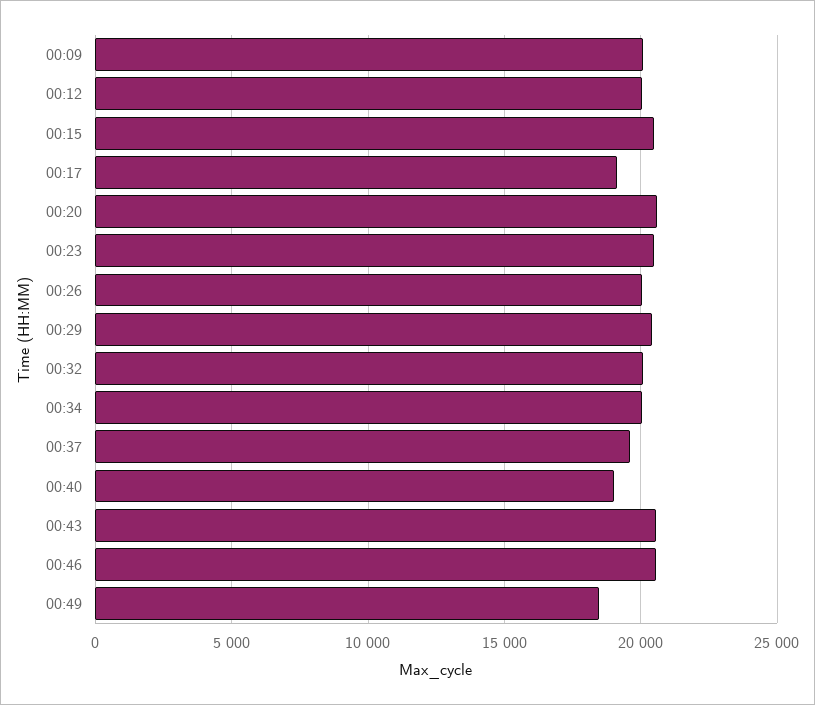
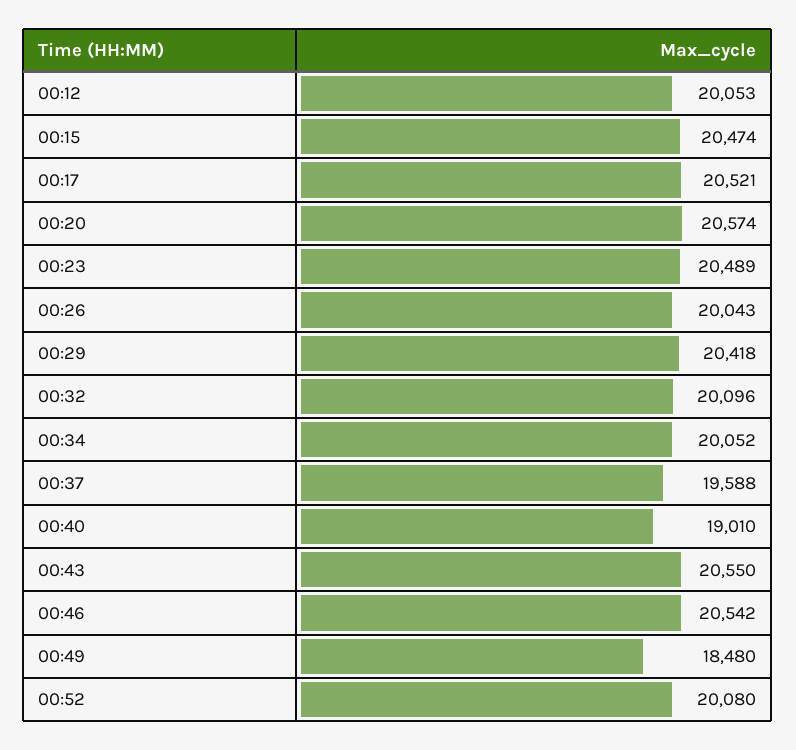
00:09: 20000 -> none
00:17: 19000 -> 20521
00:52: none -> 20080

